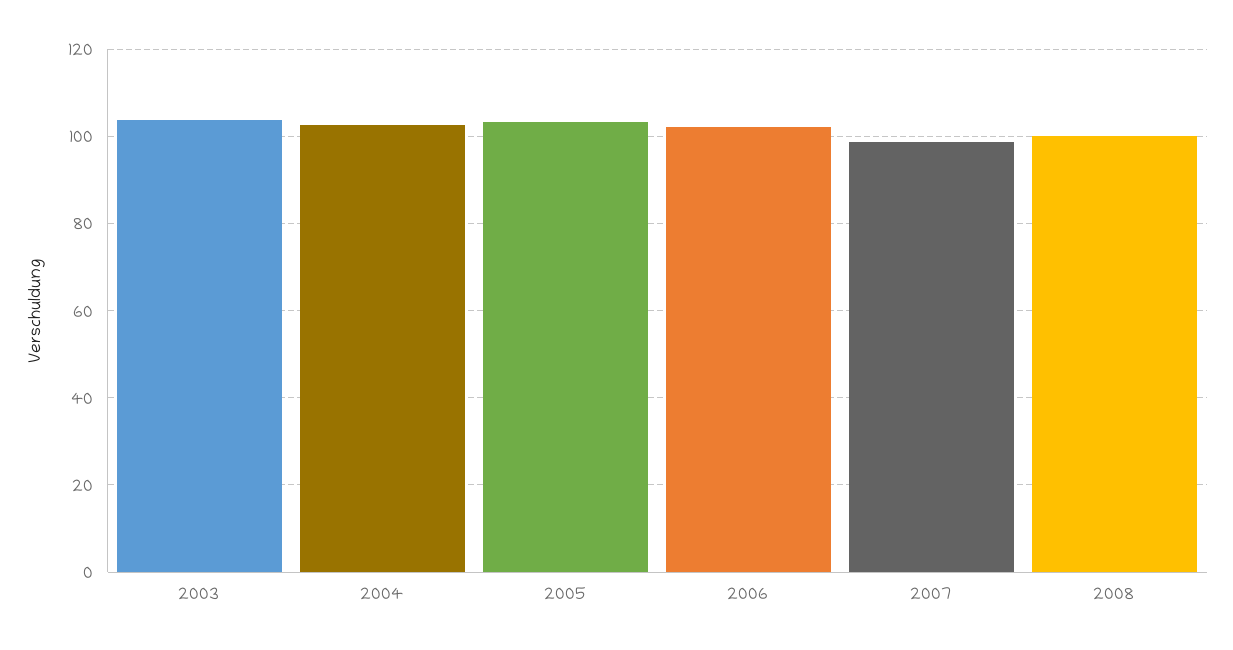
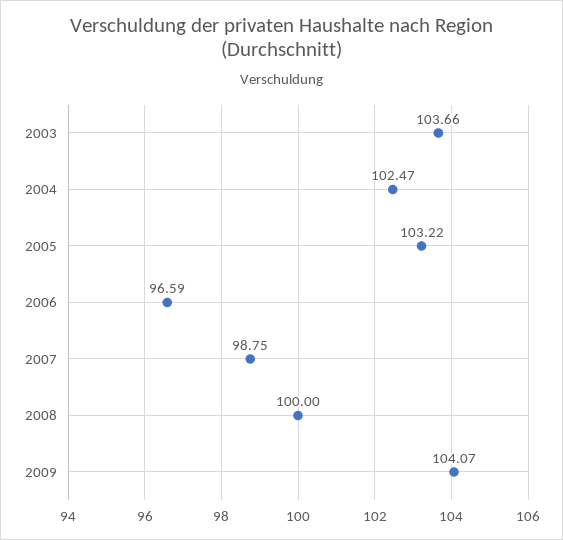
2006: 102 -> 96.59
2009: none -> 104.07

